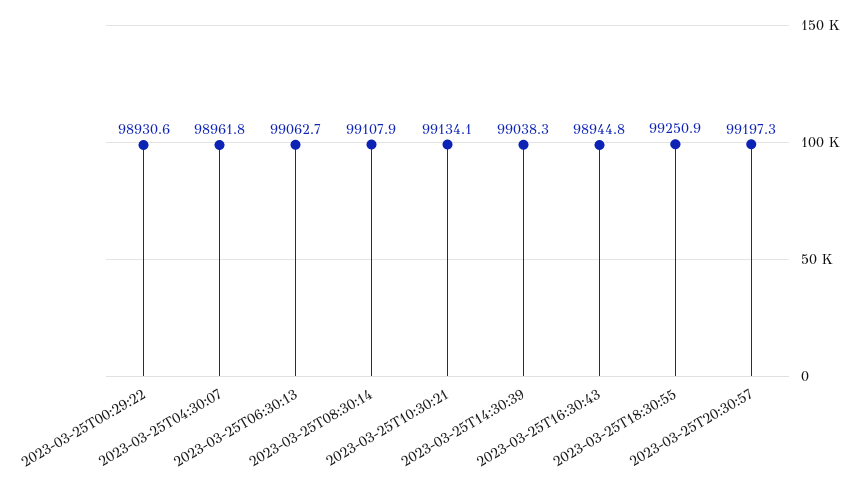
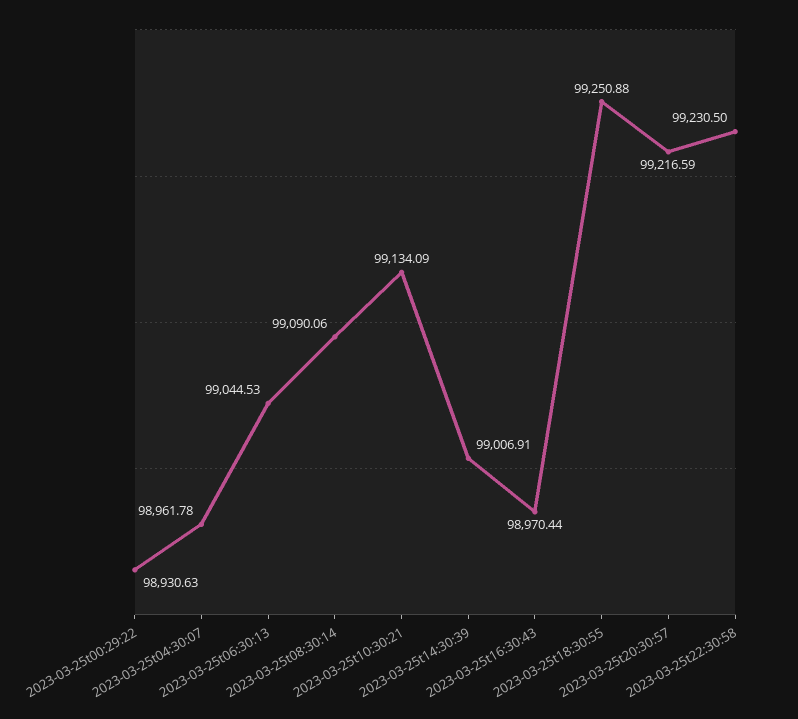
2023-03-25T06:30:13: 99062.7 -> 99044.53
2023-03-25T08:30:14: 99107.9 -> 99090.06
2023-03-25T14:30:39: 99038.3 -> 99006.91
2023-03-25T16:30:43: 98944.8 -> 98970.44
2023-03-25T20:30:57: 99197.3 -> 99216.59
2023-03-25t22:30:58: none -> 99230.5

